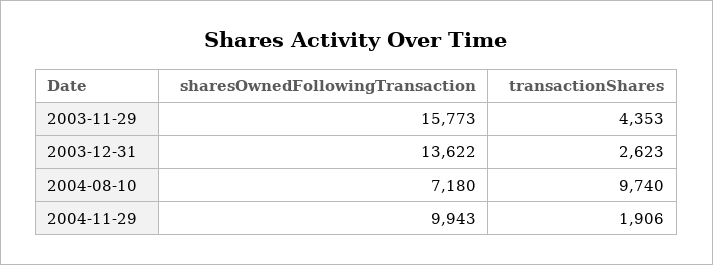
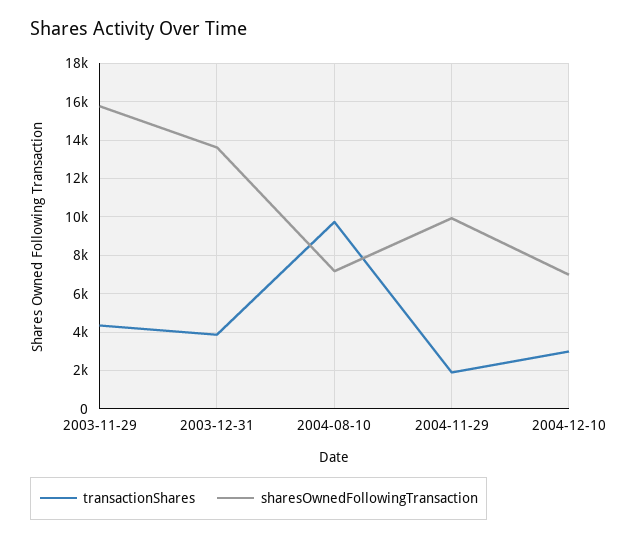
transactionShares, 2003-12-31: 2623 -> 4000
transactionShares, 2004-12-10: none -> 3000
sharesOwnedFollowingTransaction, 2004-12-10: none -> 7000

